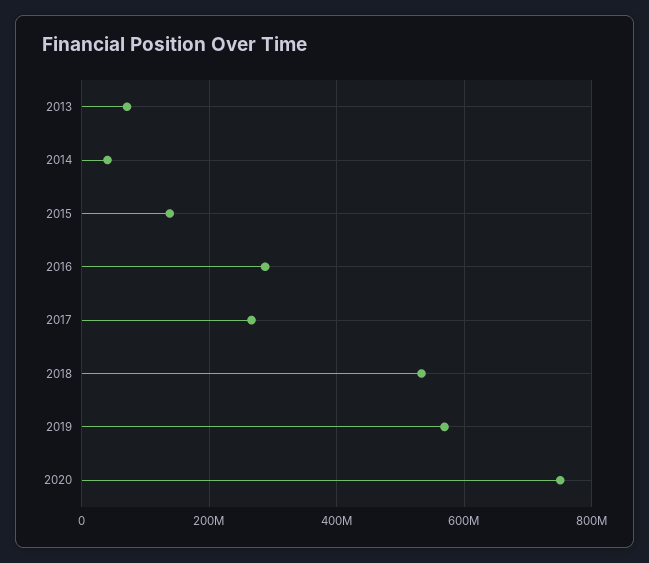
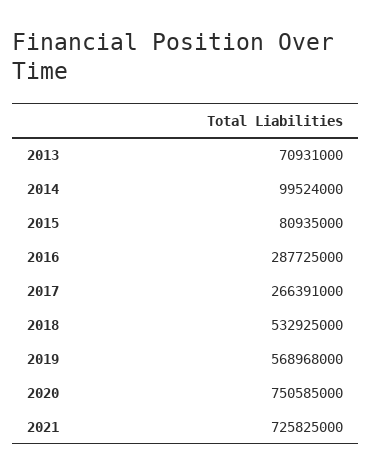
2014: 40000000 -> 99524000
2015: 140000000 -> 80935000
2021: none -> 725825000

